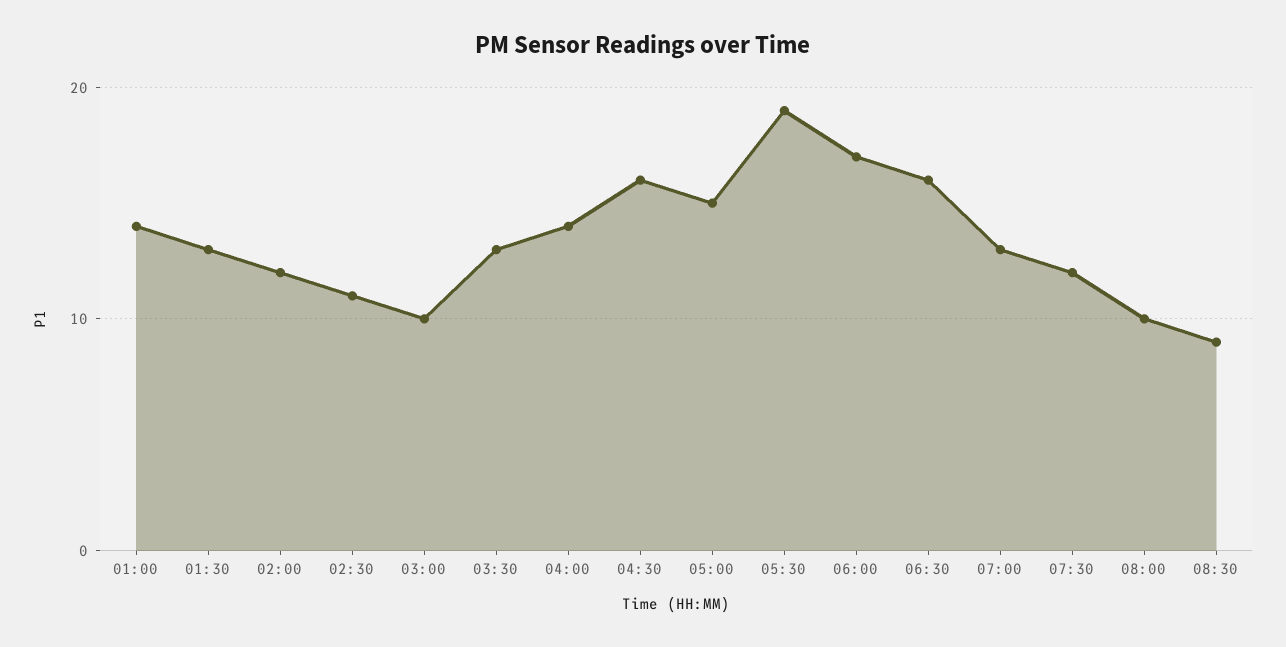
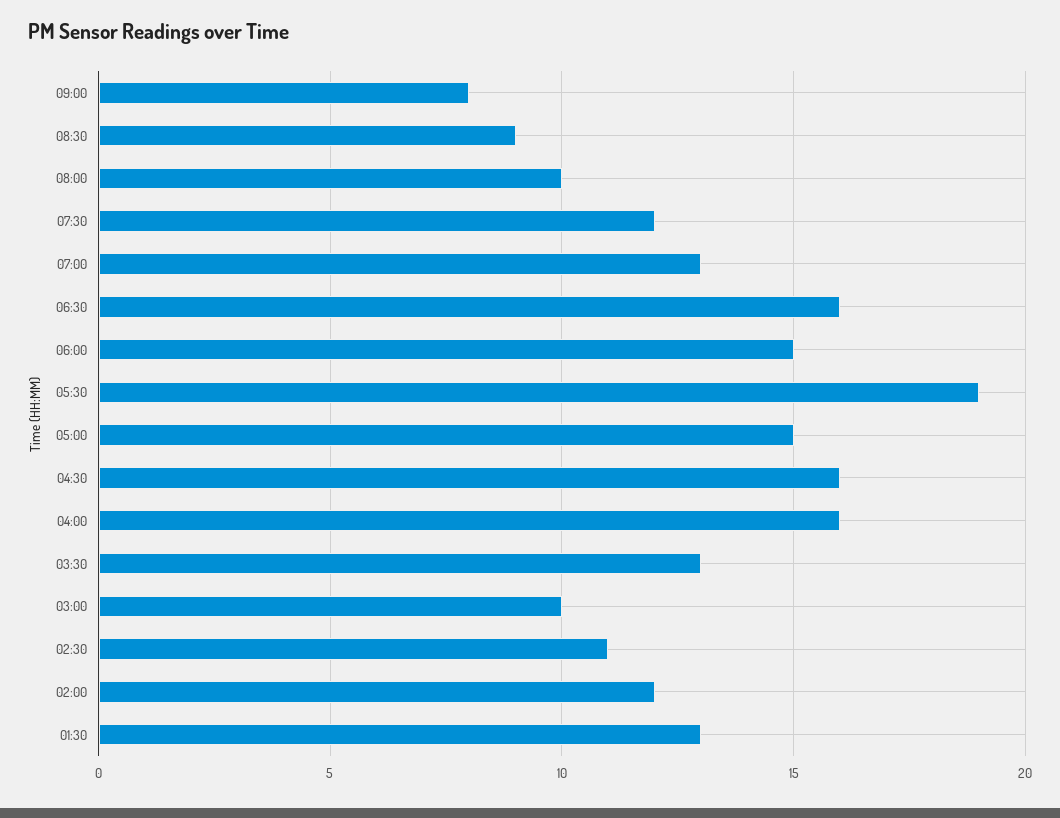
01:00: 14 -> none
04:00: 14 -> 16
06:00: 17 -> 15
09:00: none -> 8

